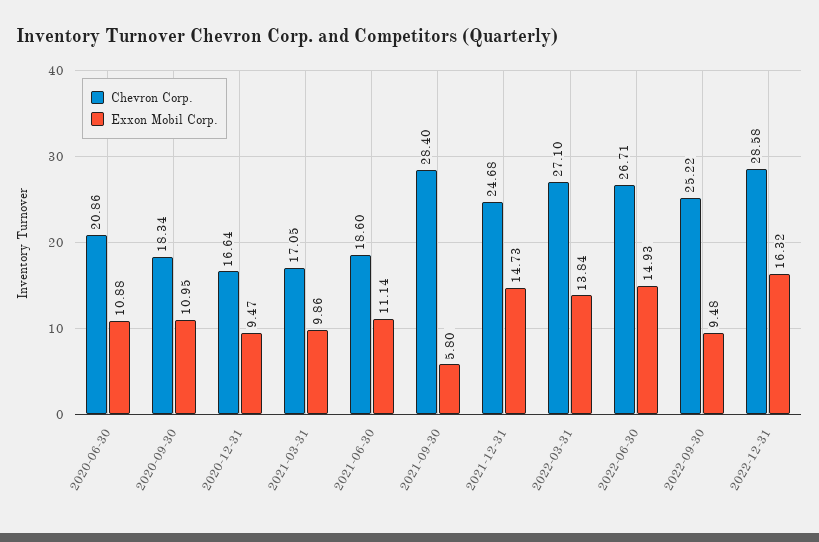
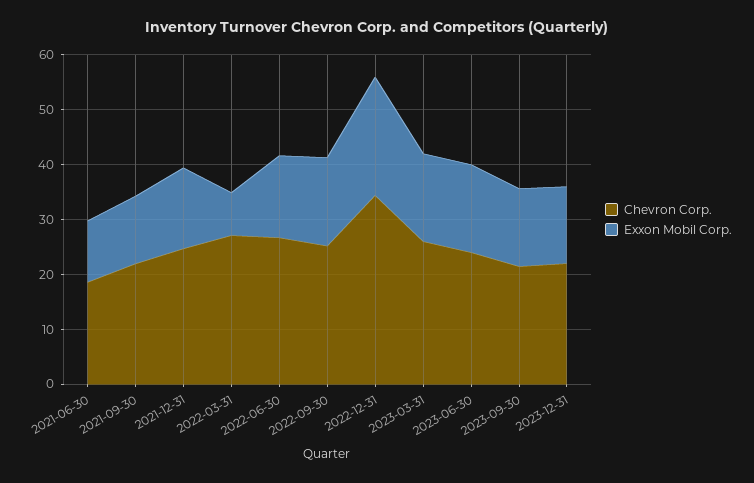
Chevron Corp., 2020-06-30: 20.86 -> none
Exxon Mobil Corp., 2020-06-30: 10.88 -> none
Chevron Corp., 2020-09-30: 18.34 -> none
Exxon Mobil Corp., 2020-09-30: 10.95 -> none
Chevron Corp., 2020-12-31: 16.64 -> none
Exxon Mobil Corp., 2020-12-31: 9.47 -> none
Chevron Corp., 2021-03-31: 17.05 -> none
Exxon Mobil Corp., 2021-03-31: 9.86 -> none
Chevron Corp., 2021-09-30: 28.4 -> 22
Exxon Mobil Corp., 2021-09-30: 5.8 -> 12
Exxon Mobil Corp., 2022-03-31: 13.84 -> 8
Exxon Mobil Corp., 2022-09-30: 9.48 -> 16
Chevron Corp., 2022-12-31: 28.58 -> 34
Exxon Mobil Corp., 2022-12-31: 16.32 -> 22
Chevron Corp., 2023-03-31: none -> 26
Exxon Mobil Corp., 2023-03-31: none -> 16
Chevron Corp., 2023-06-30: none -> 24
Exxon Mobil Corp., 2023-06-30: none -> 16
Chevron Corp., 2023-09-30: none -> 22
Exxon Mobil Corp., 2023-09-30: none -> 14
Chevron Corp., 2023-12-31: none -> 22
Exxon Mobil Corp., 2023-12-31: none -> 14

